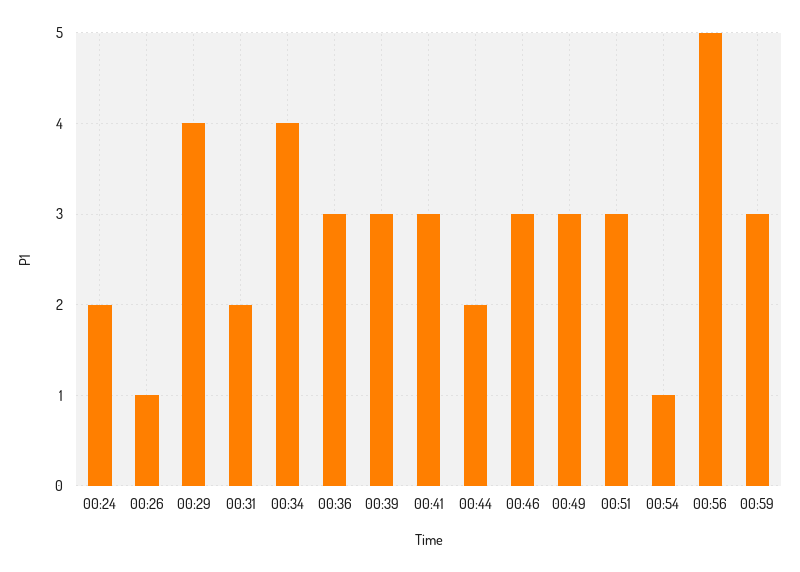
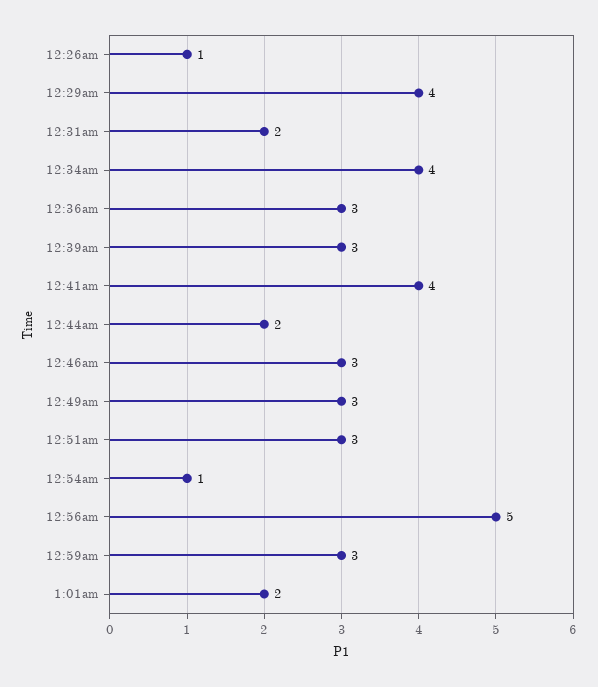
00:24: 2 -> none
00:41: 3 -> 4
1:01am: none -> 2

